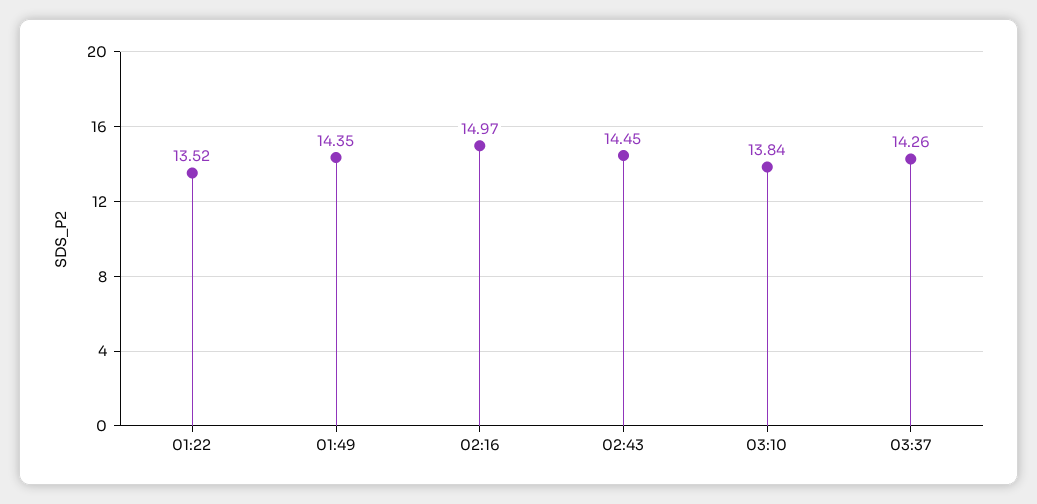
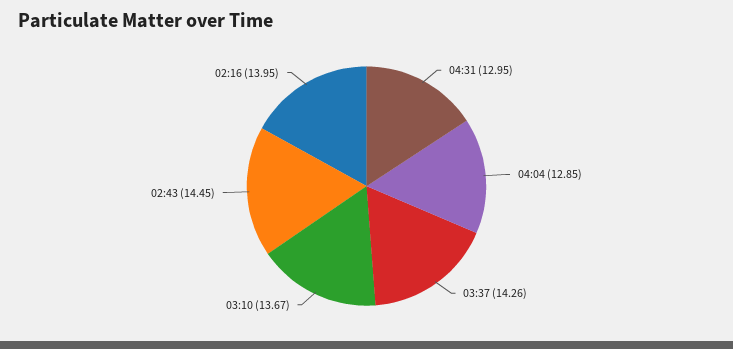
01:22: 13.52 -> none
01:49: 14.35 -> none
02:16: 14.97 -> 13.95
03:10: 13.84 -> 13.67
04:31: none -> 12.95
04:04: none -> 12.85

